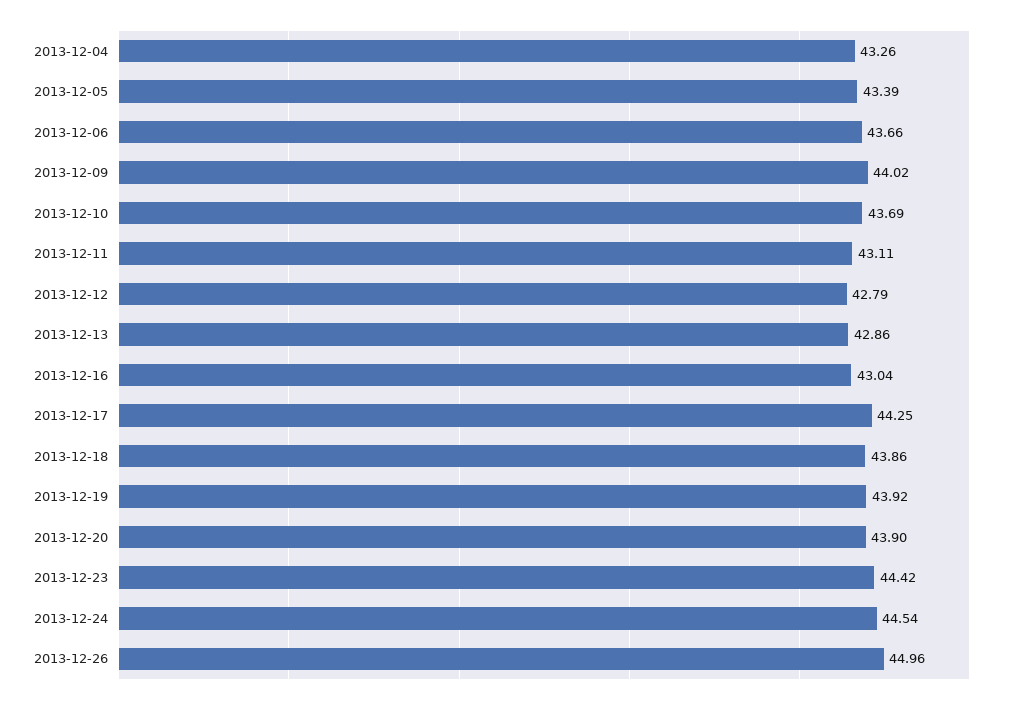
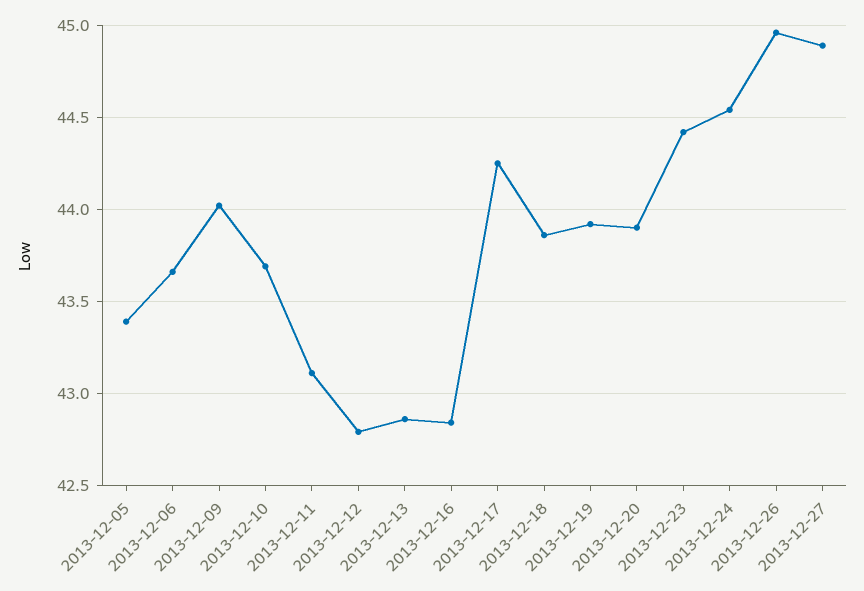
2013-12-04: 43.26 -> none
2013-12-16: 43.04 -> 42.85
2013-12-27: none -> 44.9

